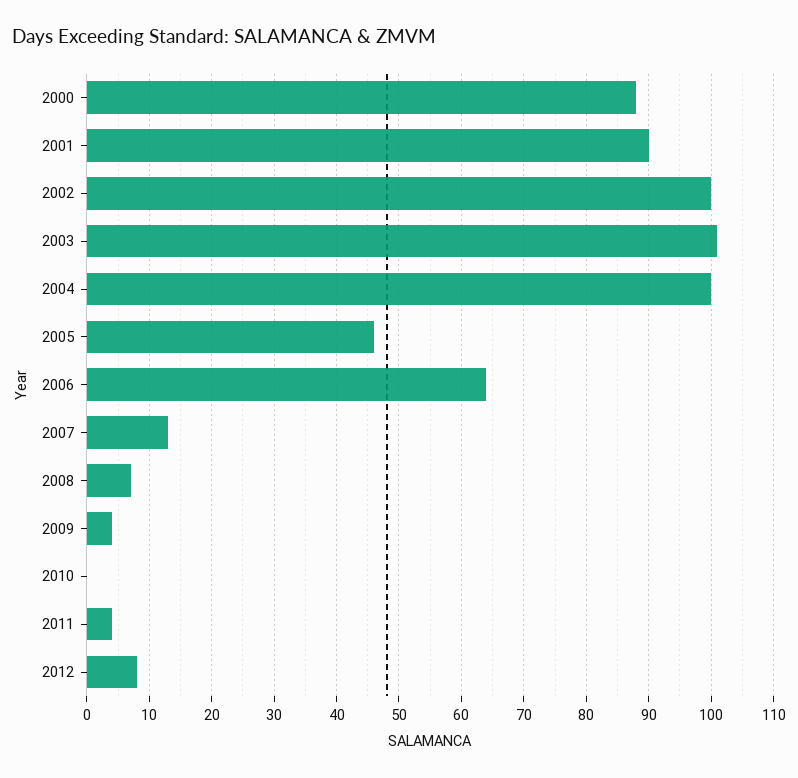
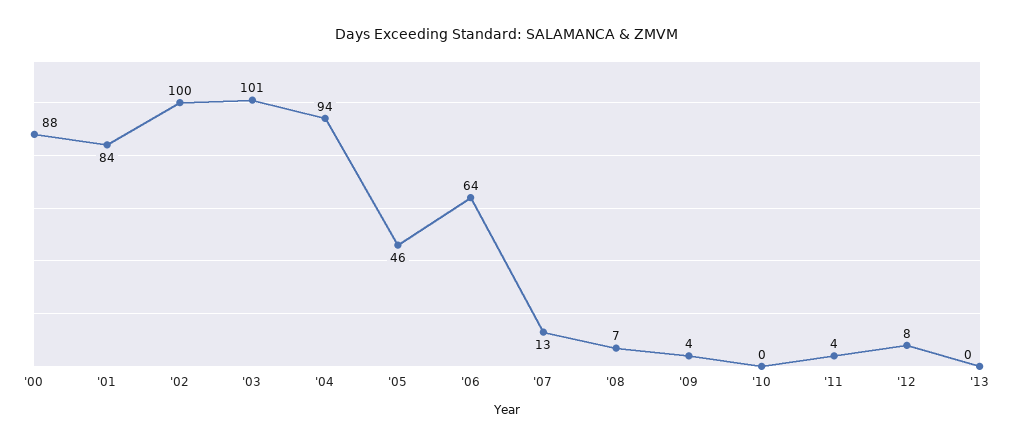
2001: 90 -> 84
2004: 100 -> 94
'13: none -> 0

